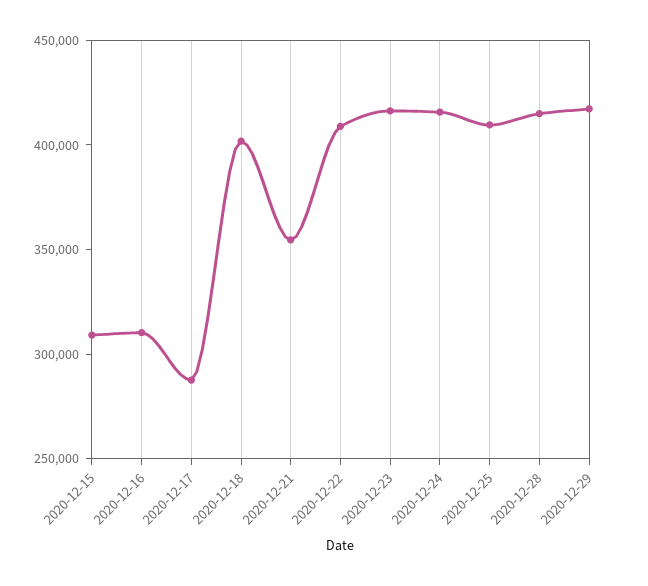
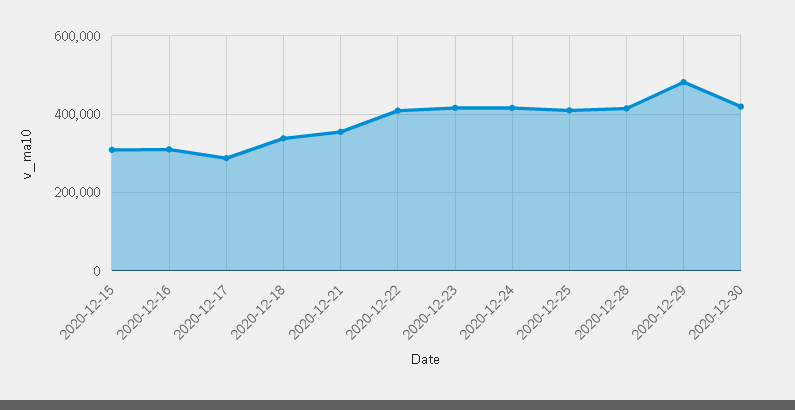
2020-12-18: 400000 -> 340000
2020-12-29: 420000 -> 480000
2020-12-30: none -> 420000

